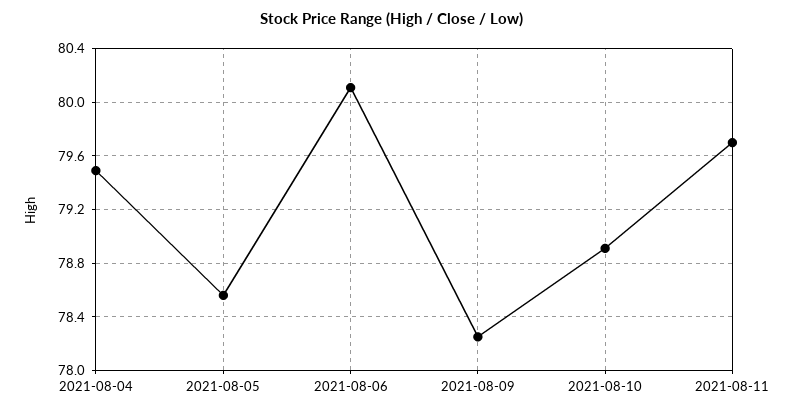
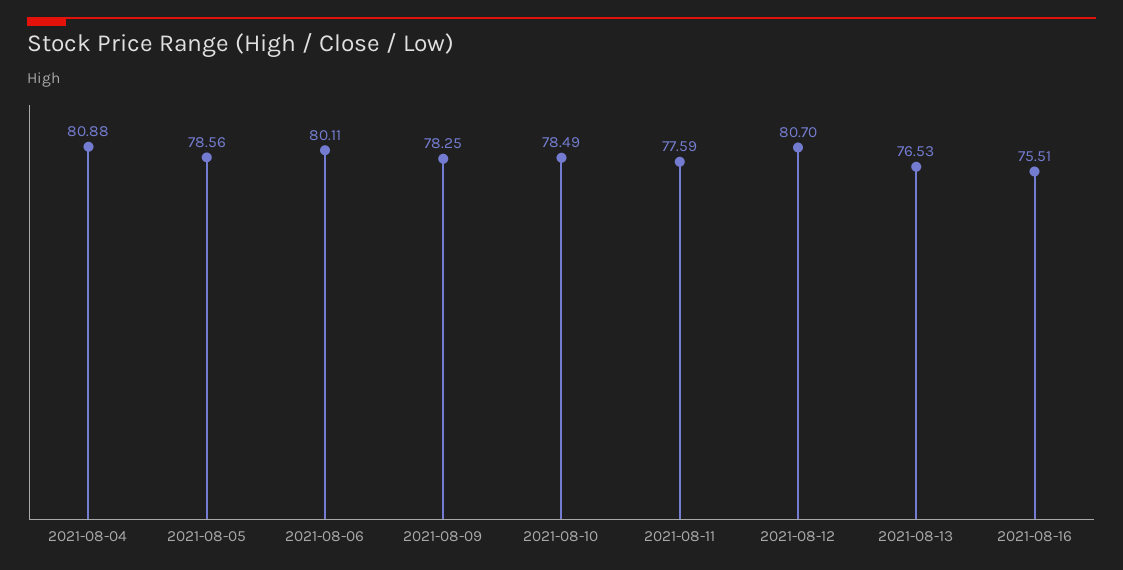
2021-08-04: 79.5 -> 80.88
2021-08-10: 78.9 -> 78.49
2021-08-11: 79.7 -> 77.59
2021-08-12: none -> 80.7
2021-08-13: none -> 76.53
2021-08-16: none -> 75.51

